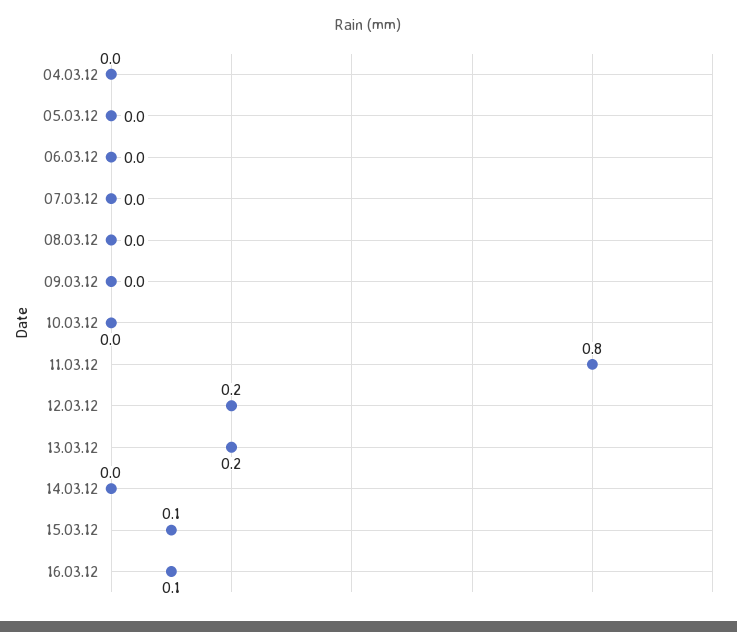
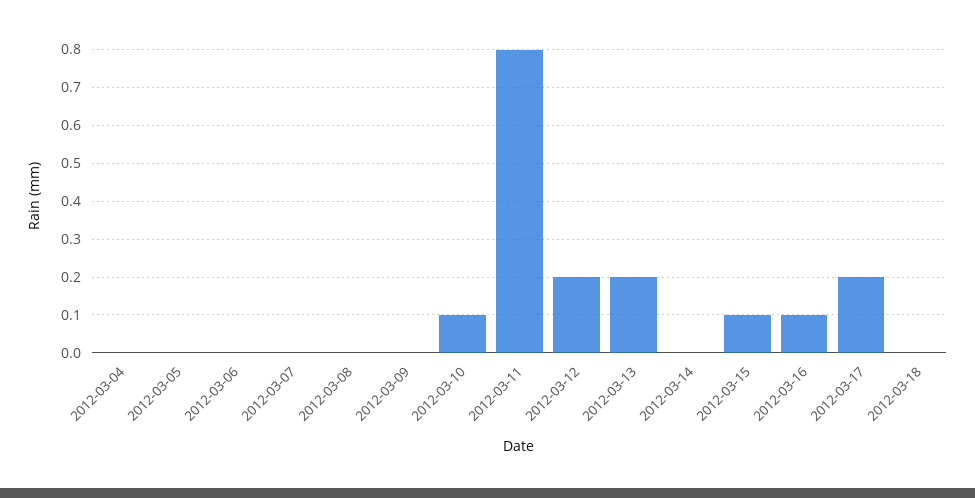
10.03.12: 0 -> 0.1
2012-03-17: none -> 0.2
2012-03-18: none -> 0

